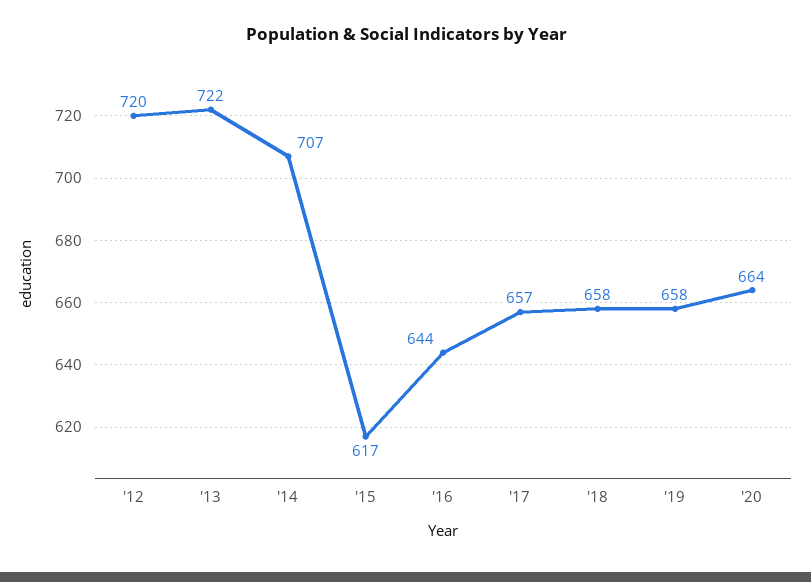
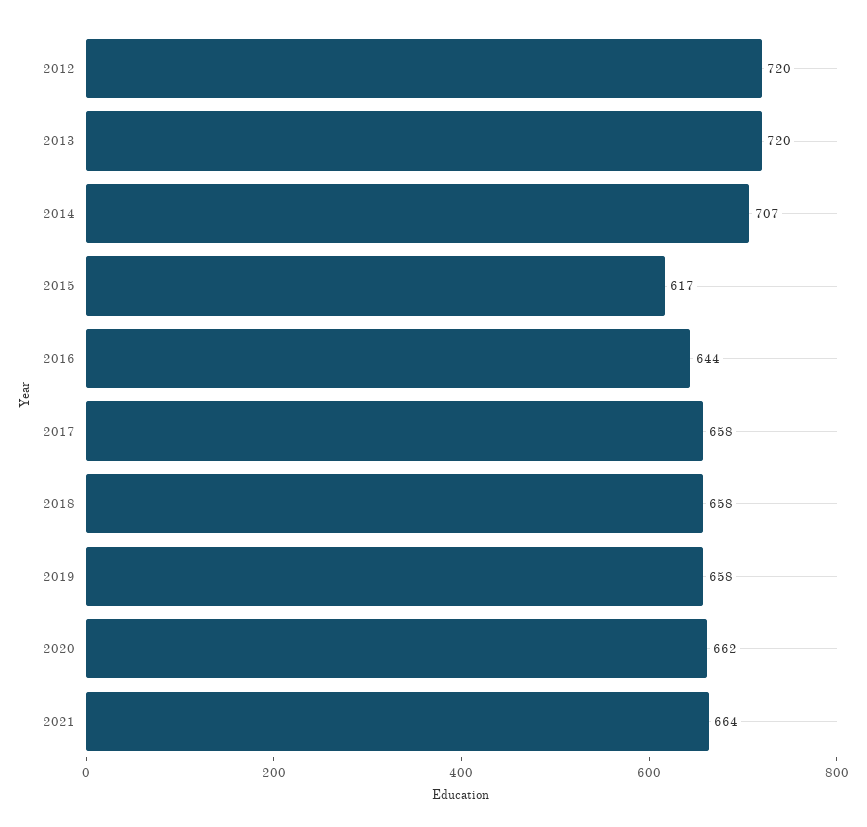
'13: 722 -> 720
'17: 657 -> 658
'20: 664 -> 662
2021: none -> 664

